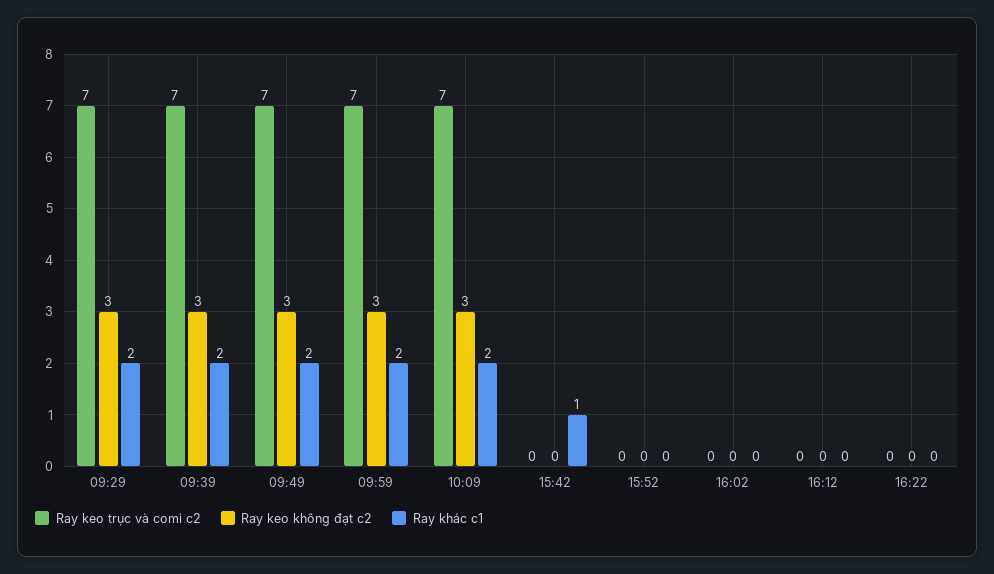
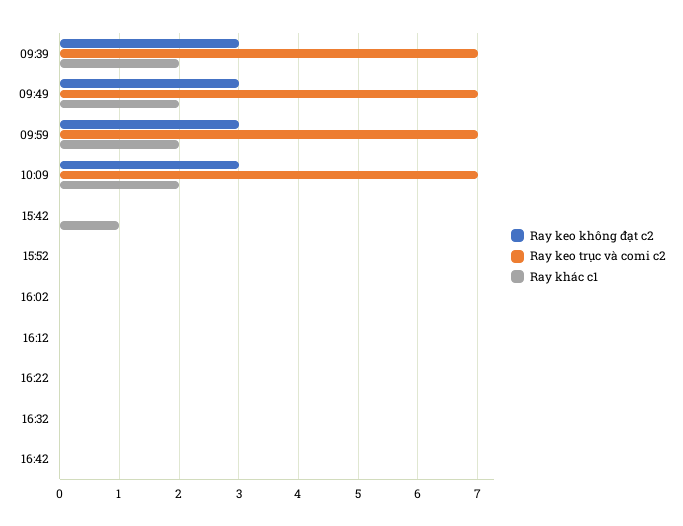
Ray keo trục và comi c2, 09:29: 7 -> none
Ray keo không đạt c2, 09:29: 3 -> none
Ray khác c1, 09:29: 2 -> none
Ray keo không đạt c2, 16:32: none -> 0
Ray keo trục và comi c2, 16:32: none -> 0
Ray khác c1, 16:32: none -> 0
Ray keo không đạt c2, 16:42: none -> 0
Ray keo trục và comi c2, 16:42: none -> 0
Ray khác c1, 16:42: none -> 0

